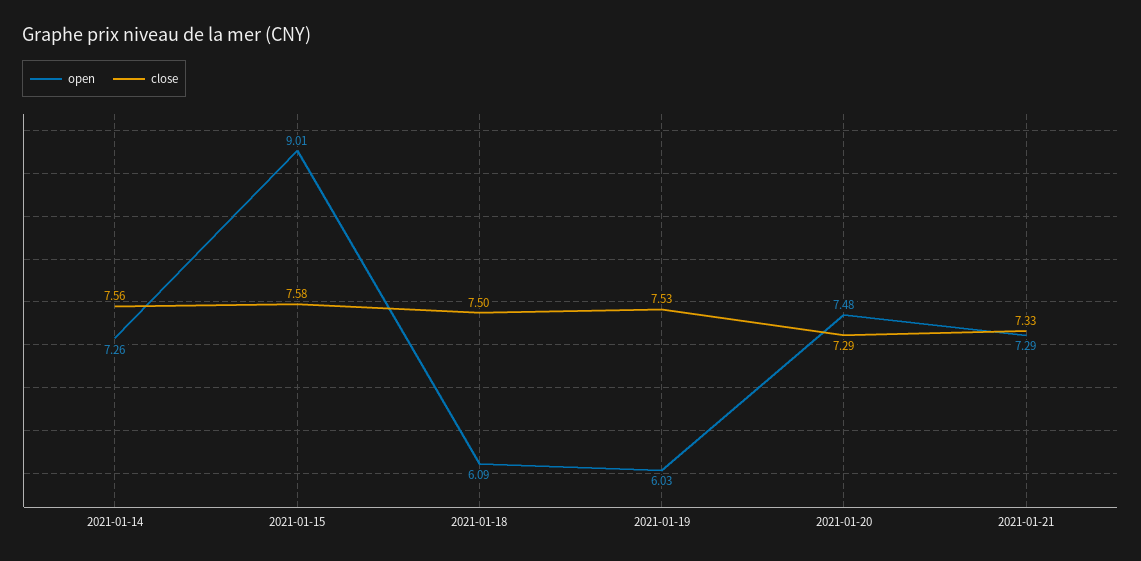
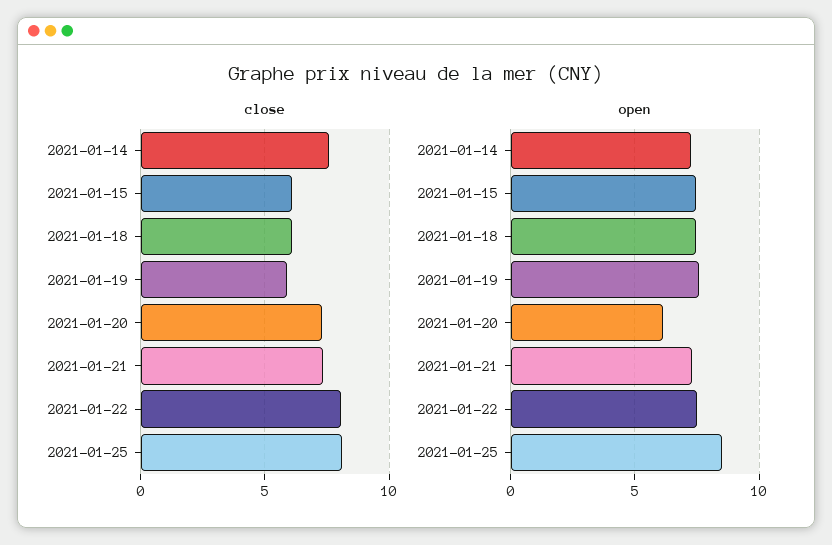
open, 2021-01-15: 9.01 -> 7.5
close, 2021-01-15: 7.58 -> 6
open, 2021-01-18: 6.09 -> 7.5
close, 2021-01-18: 7.5 -> 6
open, 2021-01-19: 6.03 -> 7.5
close, 2021-01-19: 7.53 -> 6
open, 2021-01-20: 7.48 -> 6
close, 2021-01-22: none -> 8
close, 2021-01-25: none -> 8
open, 2021-01-22: none -> 7.5
open, 2021-01-25: none -> 8.5

